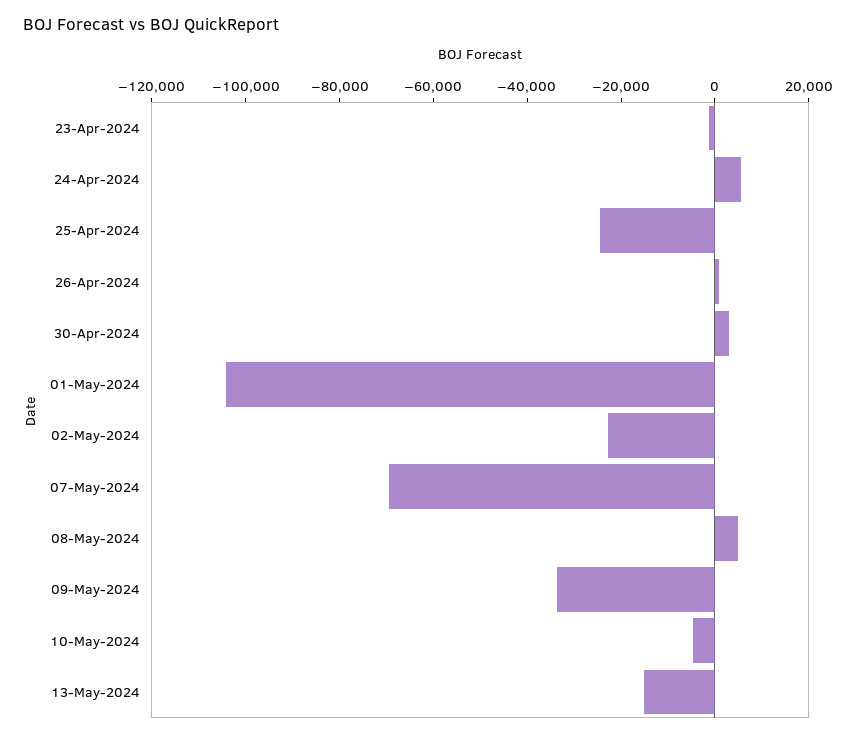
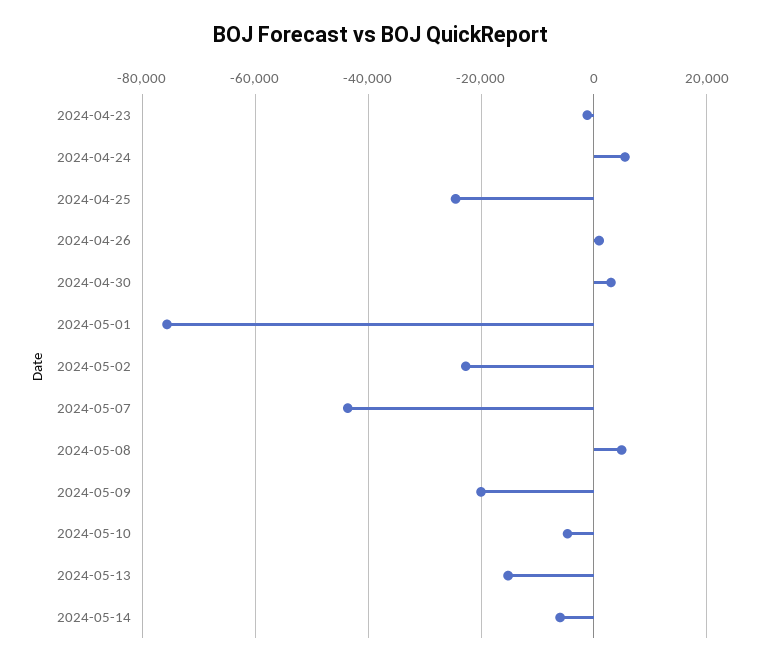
01-May-2024: -105000 -> -76000
07-May-2024: -70000 -> -44000
09-May-2024: -35000 -> -20000
2024-05-14: none -> -6000

